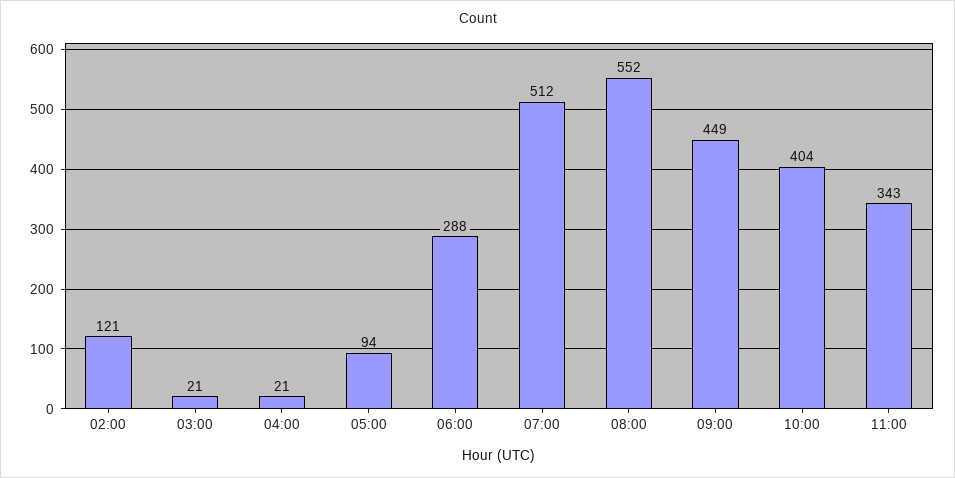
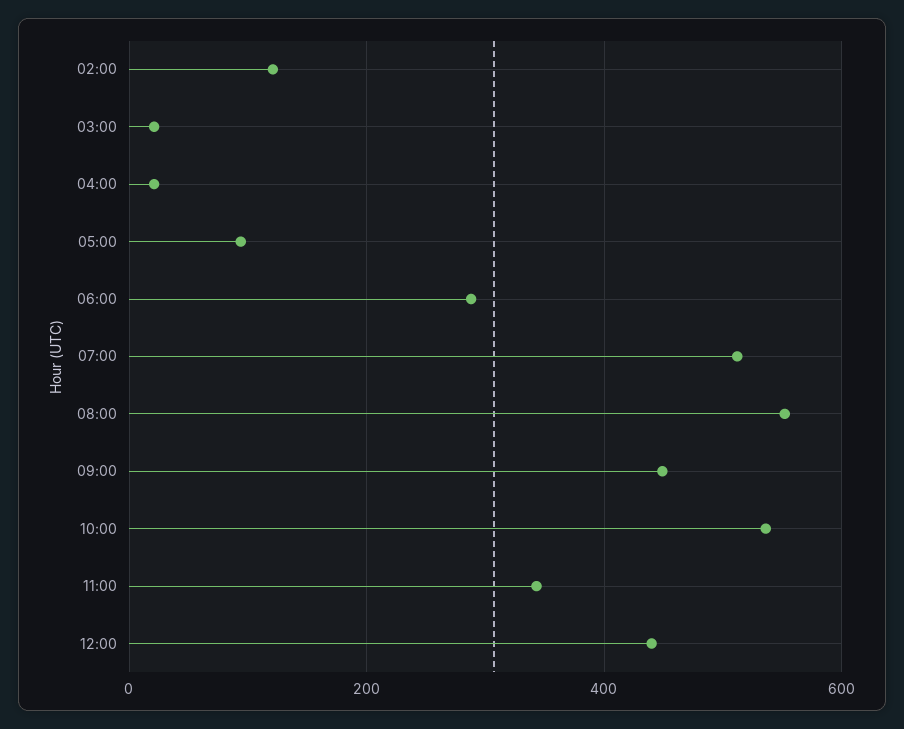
10:00: 404 -> 540
12:00: none -> 440

